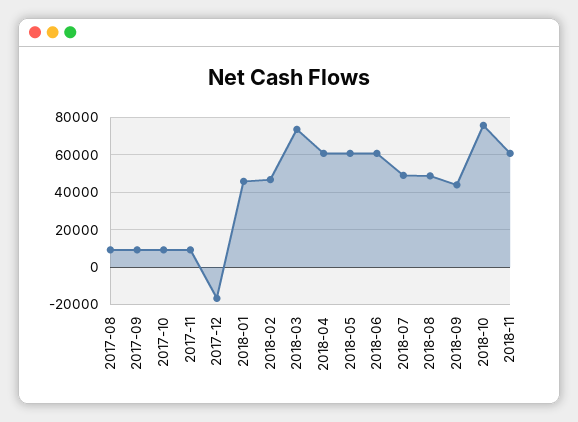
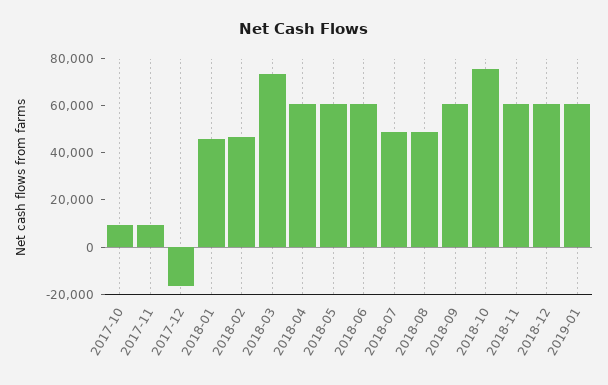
2017-08: 10000 -> none
2017-09: 10000 -> none
2018-09: 45000 -> 60000
2018-12: none -> 60000
2019-01: none -> 60000

